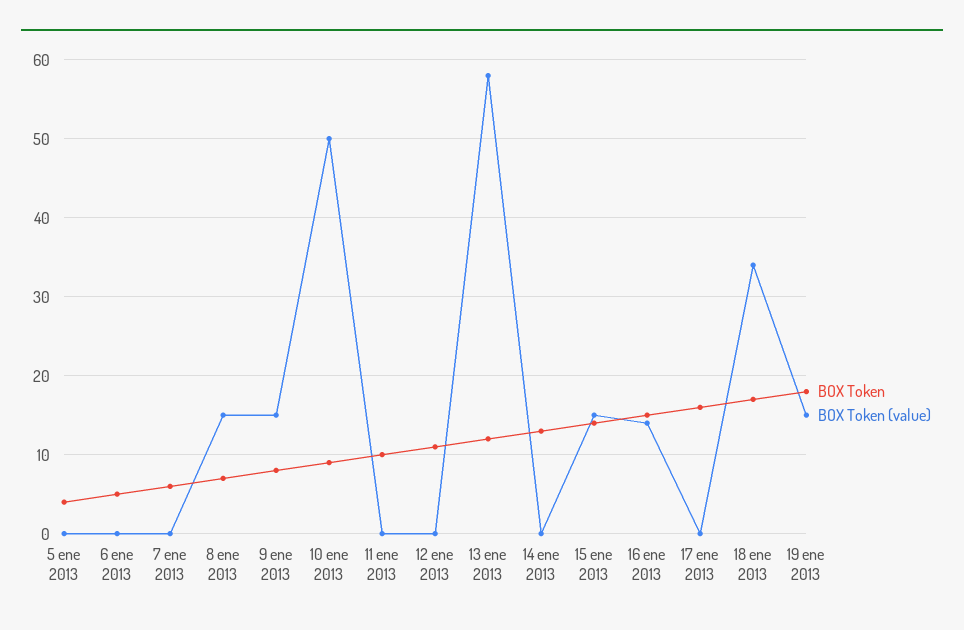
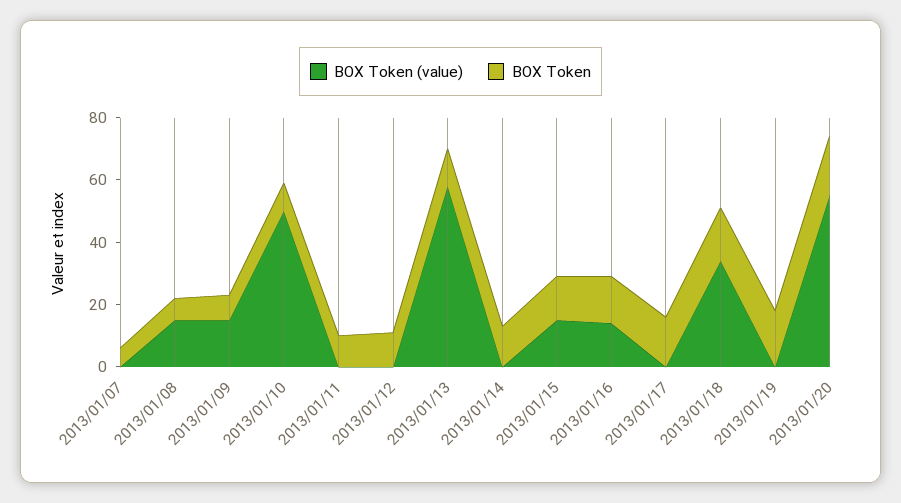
BOX Token, 5 ene 2013: 4 -> none
BOX Token (value), 5 ene 2013: 0 -> none
BOX Token, 6 ene 2013: 5 -> none
BOX Token (value), 6 ene 2013: 0 -> none
BOX Token (value), 19 ene 2013: 15 -> 0
BOX Token (value), 2013/01/20: none -> 55
BOX Token, 2013/01/20: none -> 20

